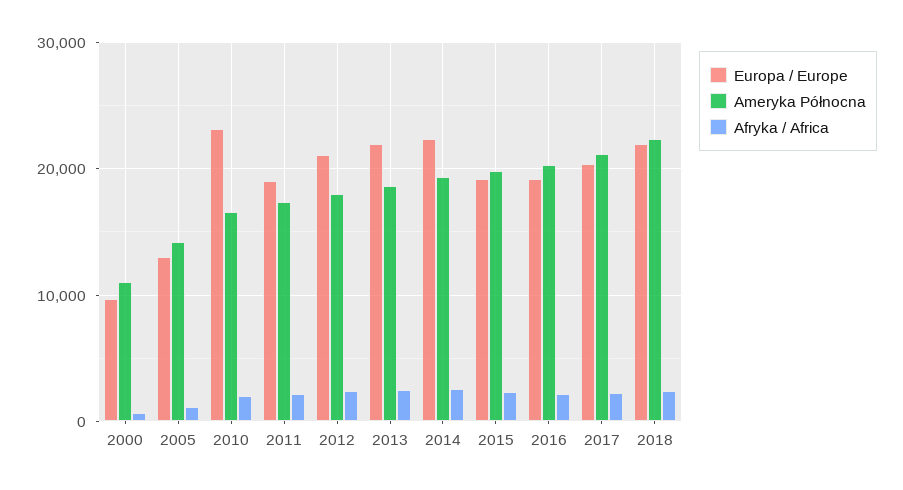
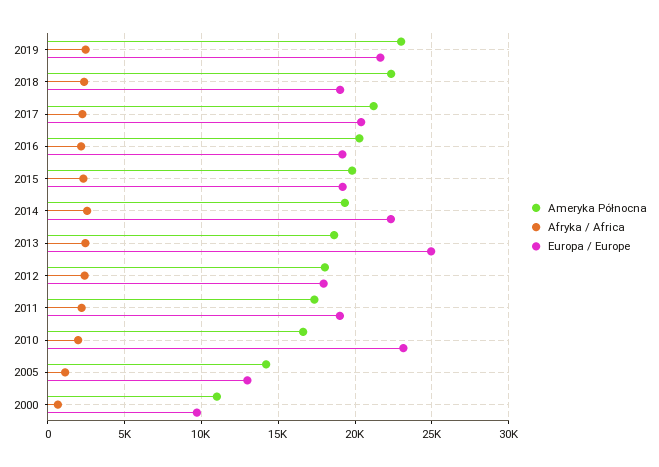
Europa / Europe, 2012: 21000 -> 18000
Europa / Europe, 2013: 22000 -> 25000
Europa / Europe, 2018: 22000 -> 19000
Ameryka Północna, 2019: none -> 23000
Afryka / Africa, 2019: none -> 2500
Europa / Europe, 2019: none -> 21500

